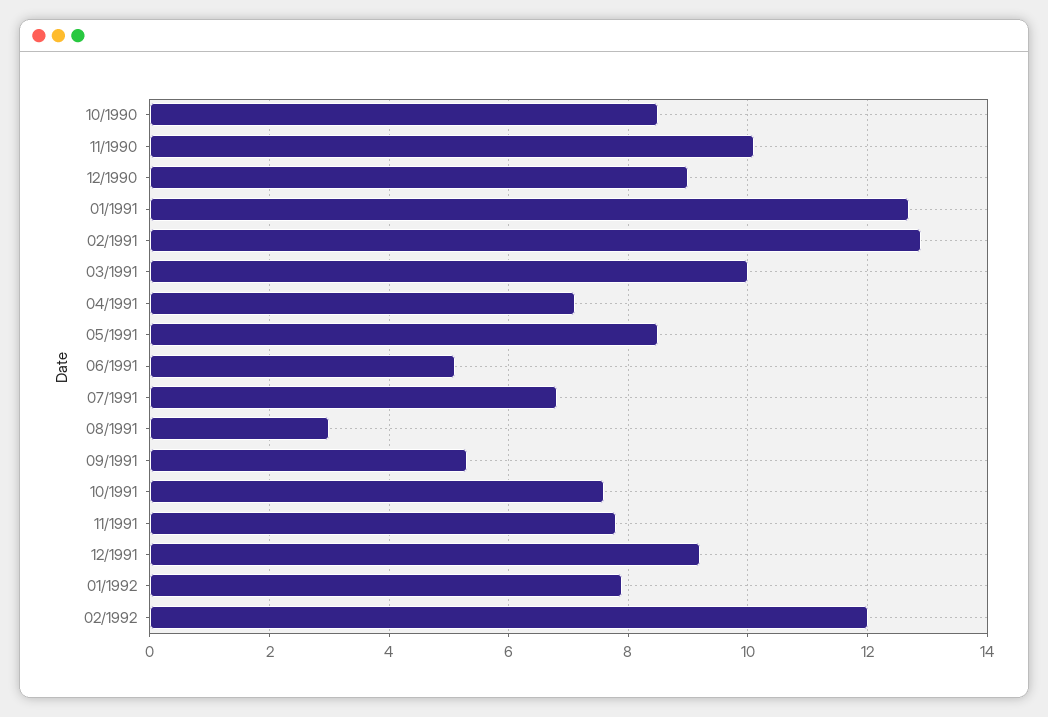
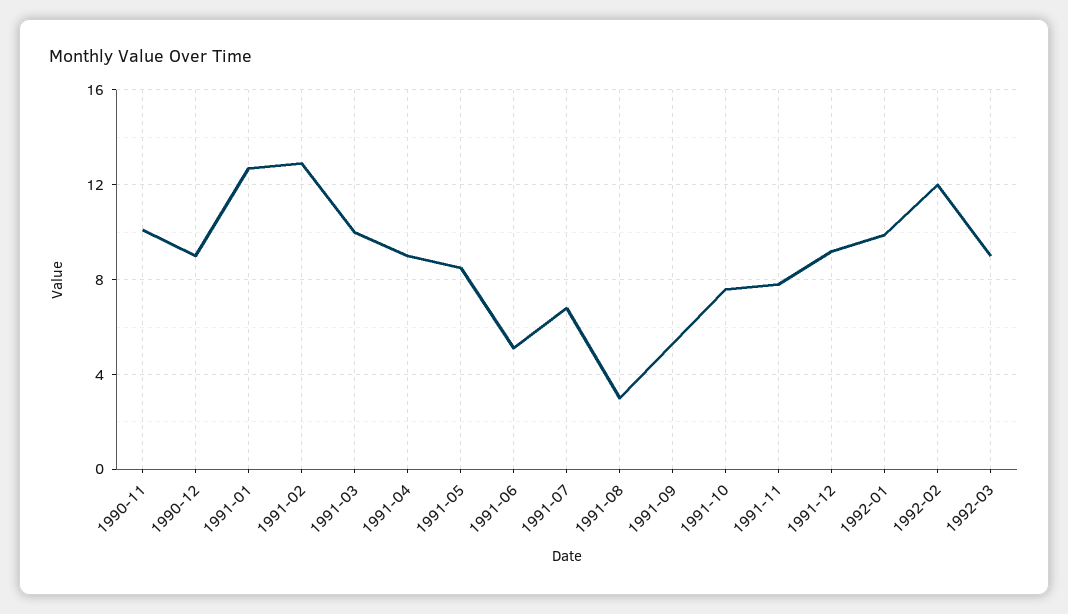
10/1990: 8.5 -> none
04/1991: 7 -> 9
01/1992: 8 -> 10
1992-03: none -> 9

